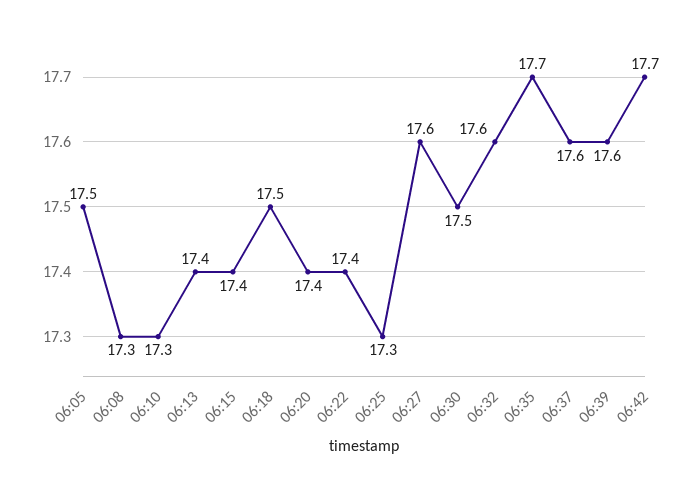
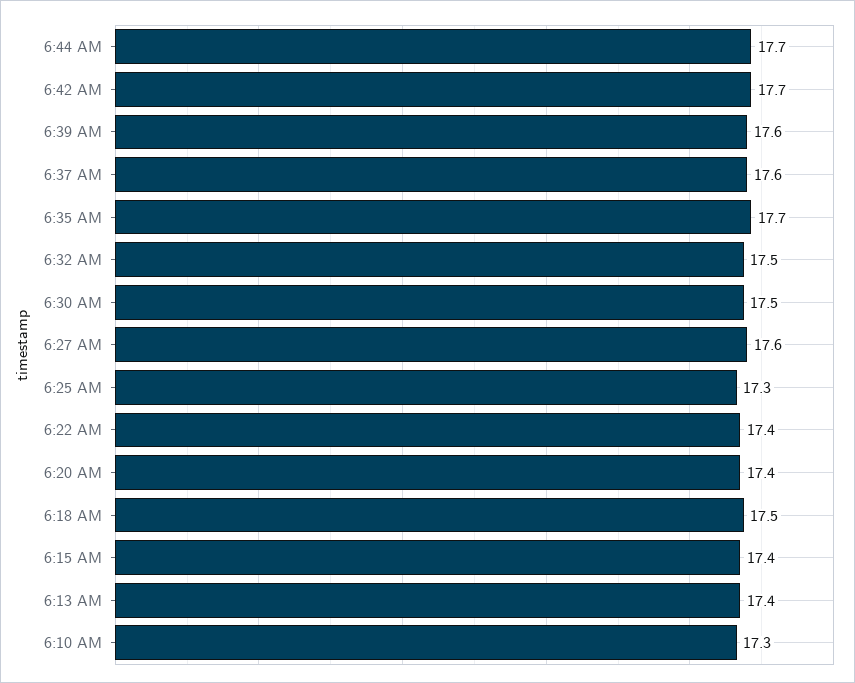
06:05: 17.5 -> none
06:08: 17.3 -> none
06:32: 17.6 -> 17.5
6:44 AM: none -> 17.7

